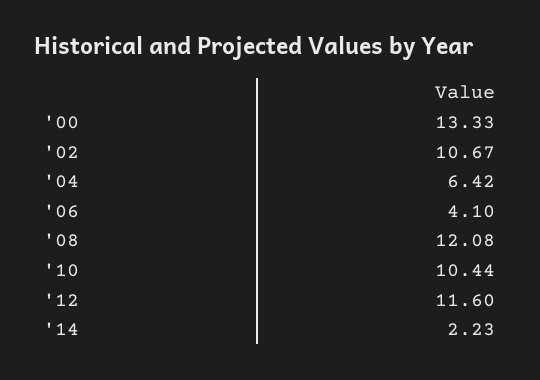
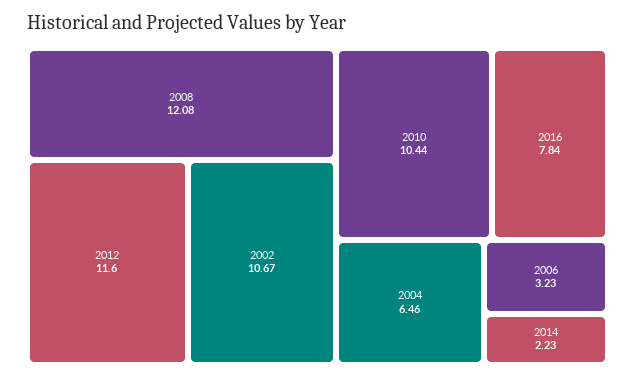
'00: 13.33 -> none
'04: 6.42 -> 6.46
'06: 4.1 -> 3.23
2016: none -> 7.84

